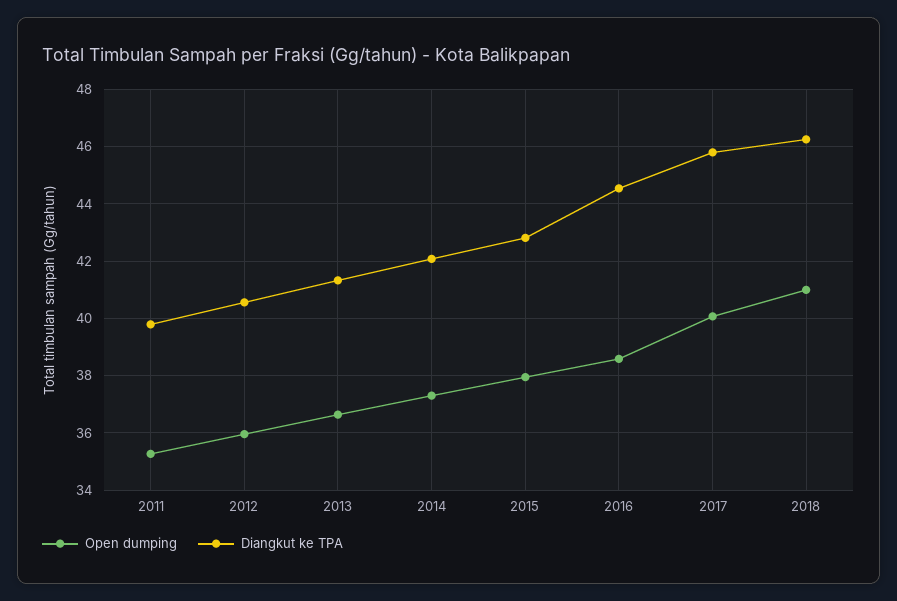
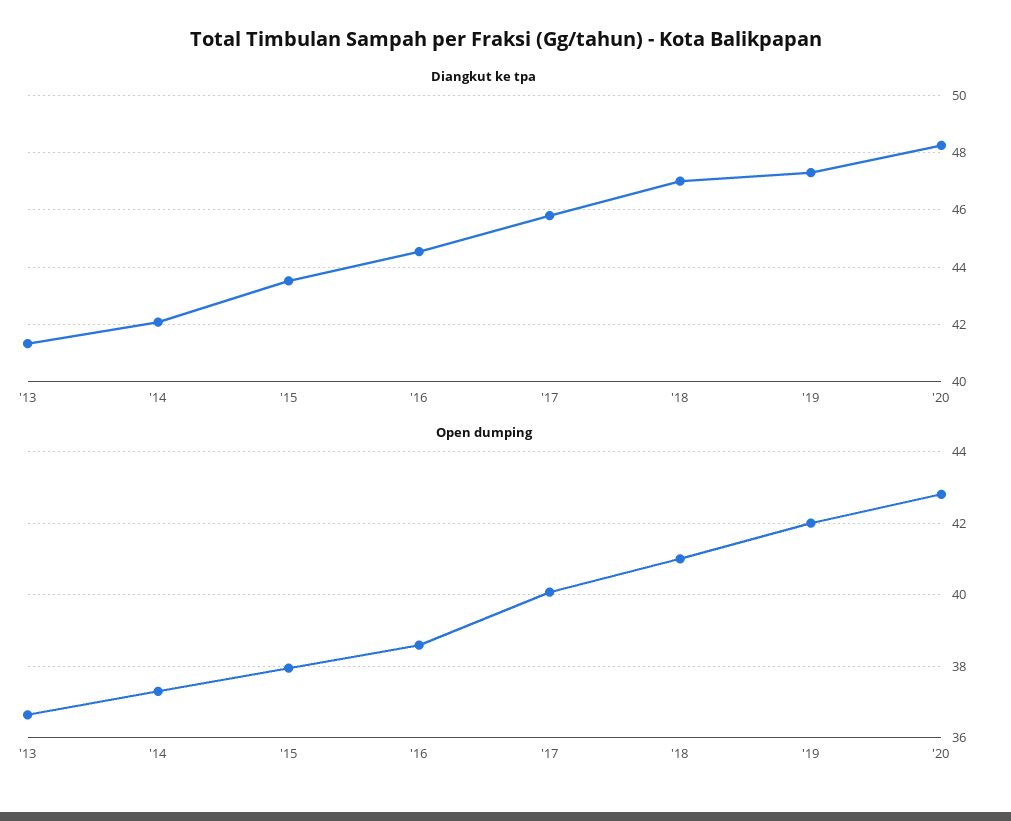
Open dumping, 2011: 35.25 -> none
Diangkut ke TPA, 2011: 39.75 -> none
Open dumping, 2012: 36 -> none
Diangkut ke TPA, 2012: 40.5 -> none
Diangkut ke TPA, 2015: 42.75 -> 43.5
Diangkut ke TPA, 2018: 46.25 -> 47
Diangkut ke TPA, '19: none -> 47.25
Diangkut ke TPA, '20: none -> 48.25
Open dumping, '19: none -> 42
Open dumping, '20: none -> 42.8

